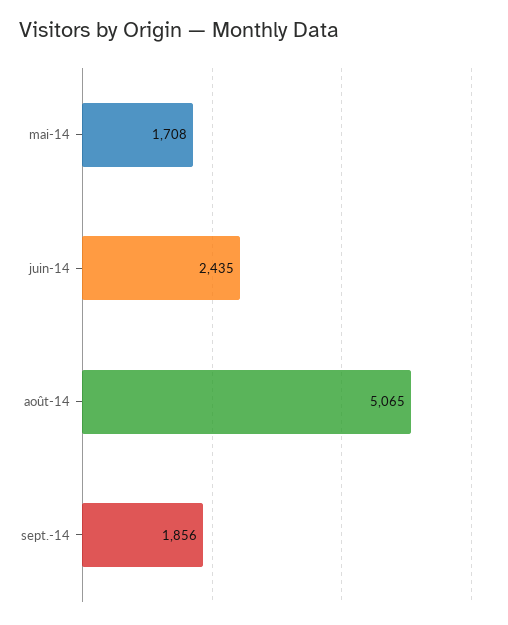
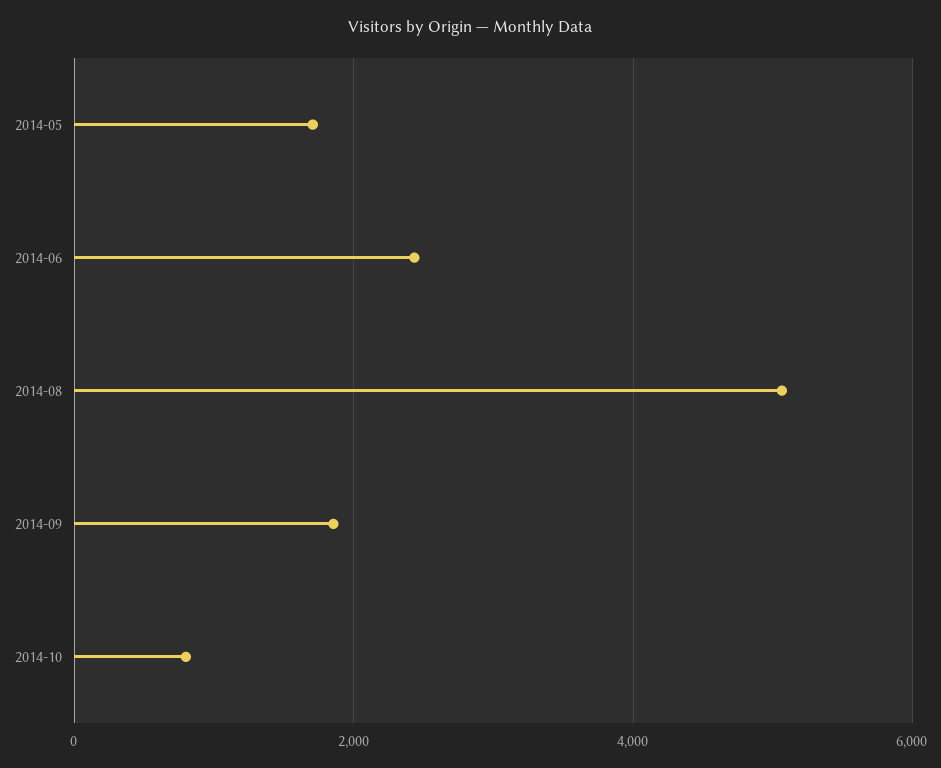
2014-10: none -> 800

